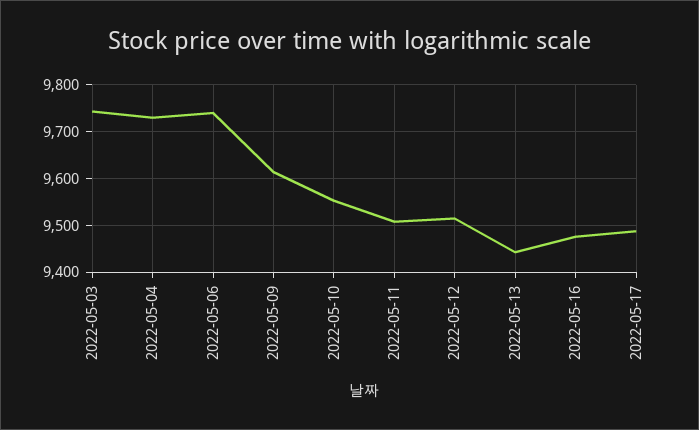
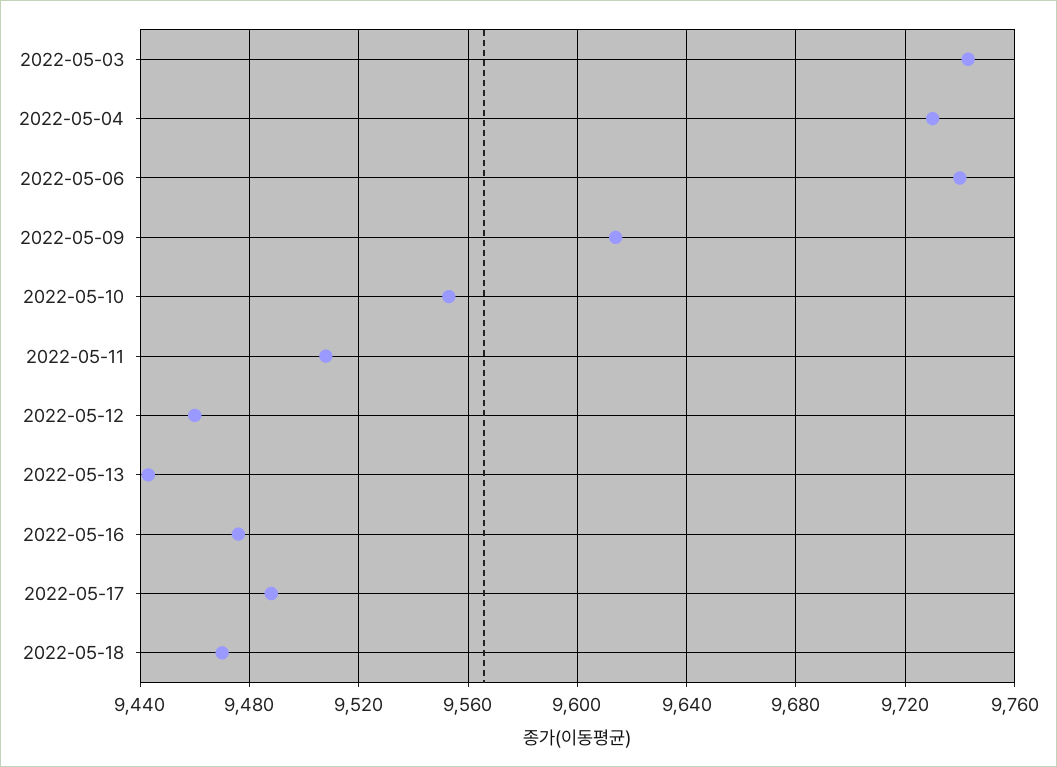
2022-05-12: 9520 -> 9460
2022-05-18: none -> 9470

